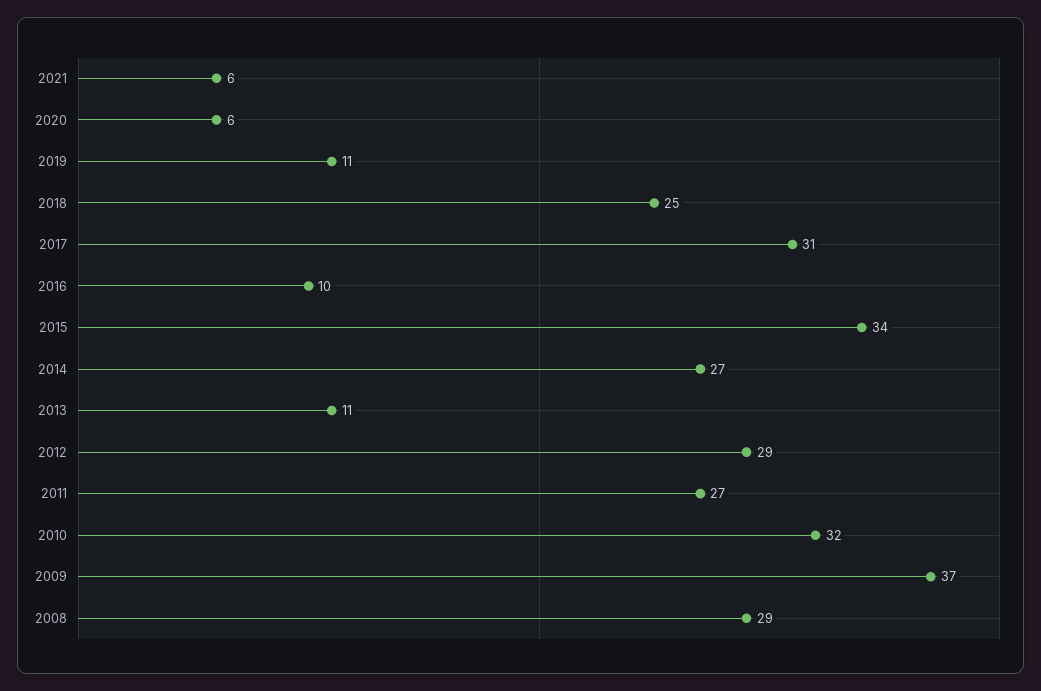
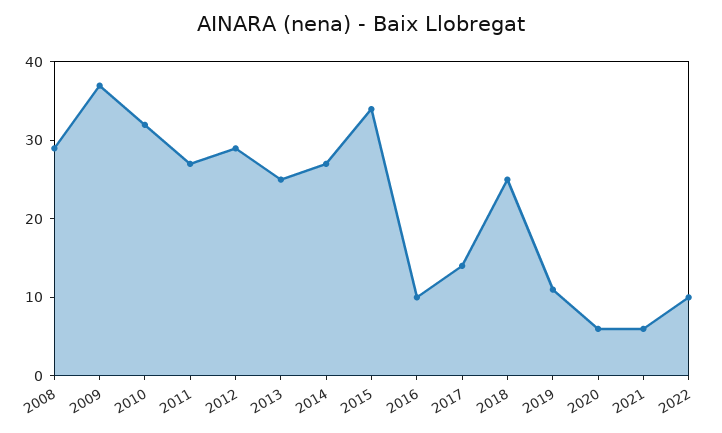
2017: 31 -> 15
2013: 11 -> 25
2022: none -> 10

